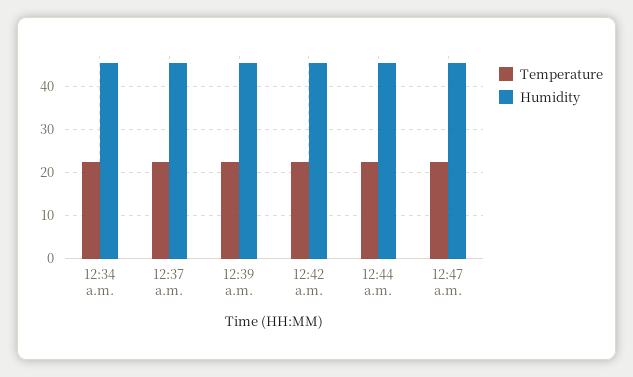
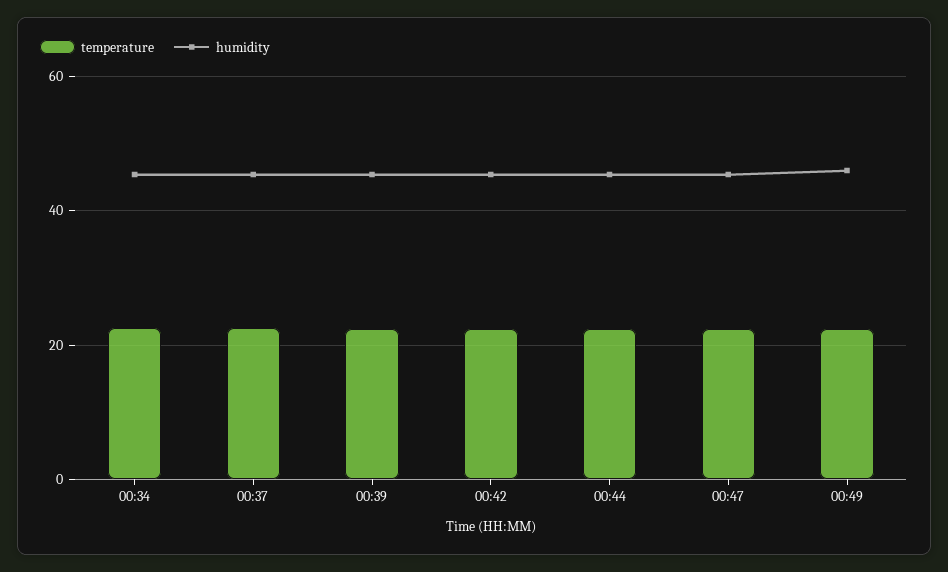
Temperature, 00:49: none -> 22
Humidity, 00:49: none -> 46

